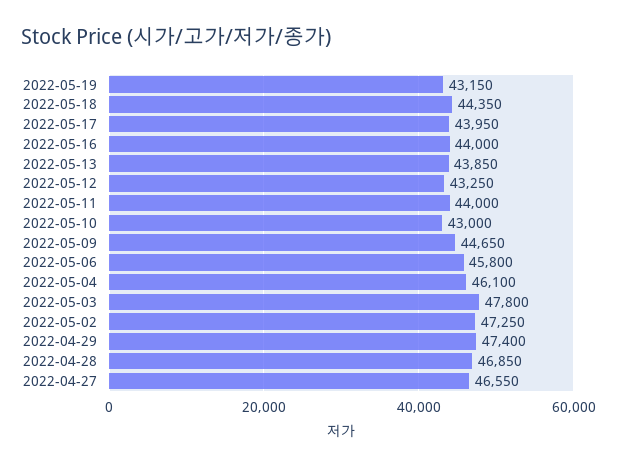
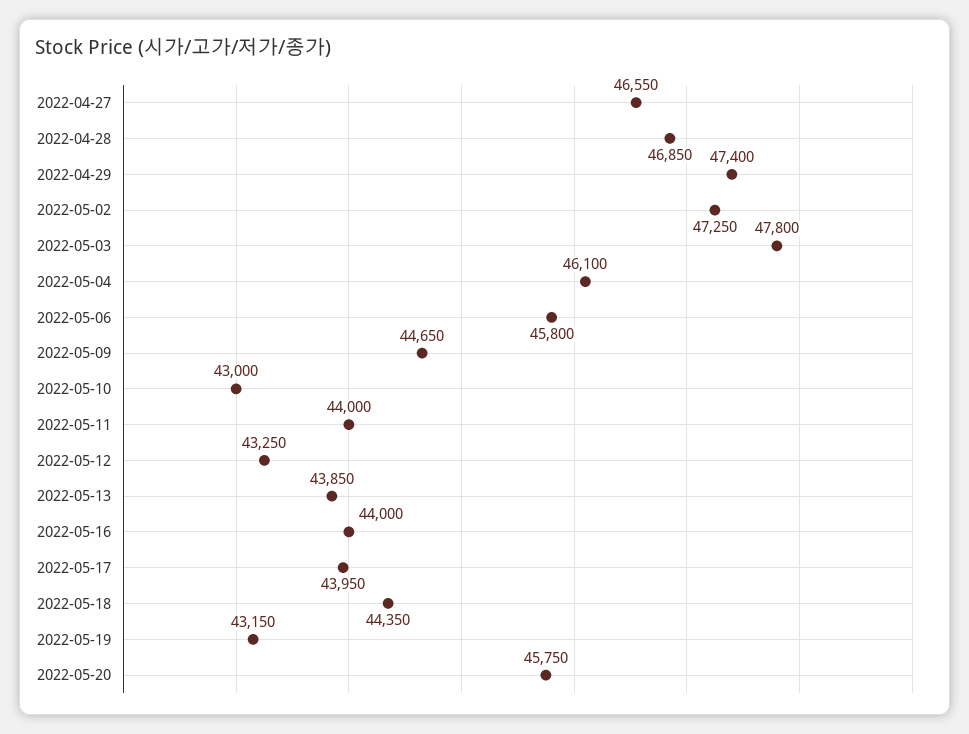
2022-05-20: none -> 45750

